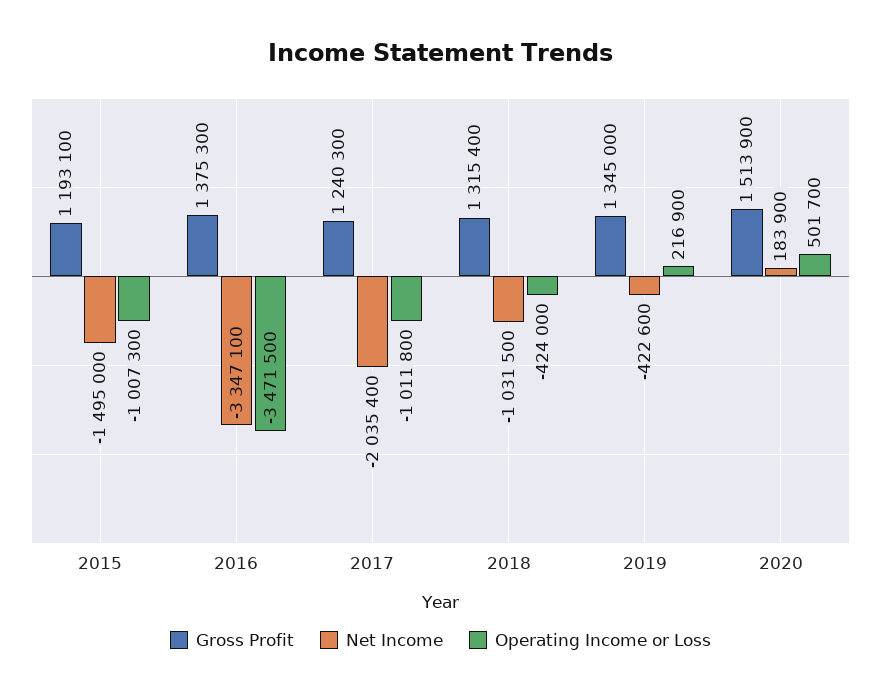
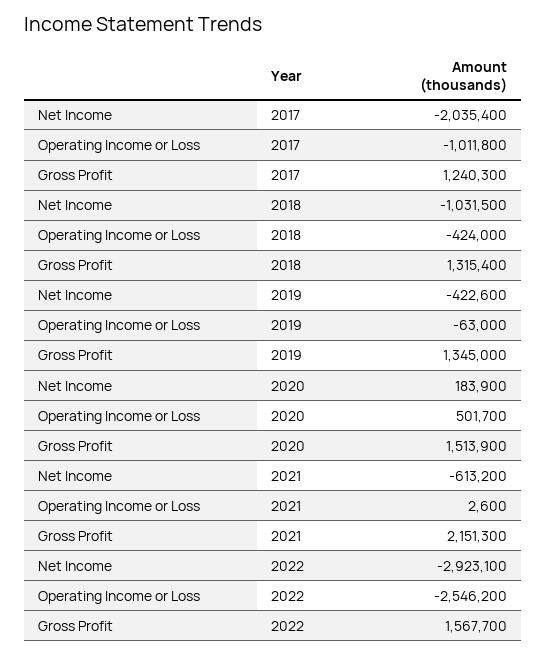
Gross Profit, 2015: 1193100 -> none
Net Income, 2015: -1495000 -> none
Operating Income or Loss, 2015: -1007300 -> none
Gross Profit, 2016: 1375300 -> none
Net Income, 2016: -3347100 -> none
Operating Income or Loss, 2016: -3471500 -> none
Operating Income or Loss, 2019: 216900 -> -63000
Net Income, 2021: none -> -613200
Operating Income or Loss, 2021: none -> 2600
Gross Profit, 2021: none -> 2151300
Net Income, 2022: none -> -2923100
Operating Income or Loss, 2022: none -> -2546200
Gross Profit, 2022: none -> 1567700

